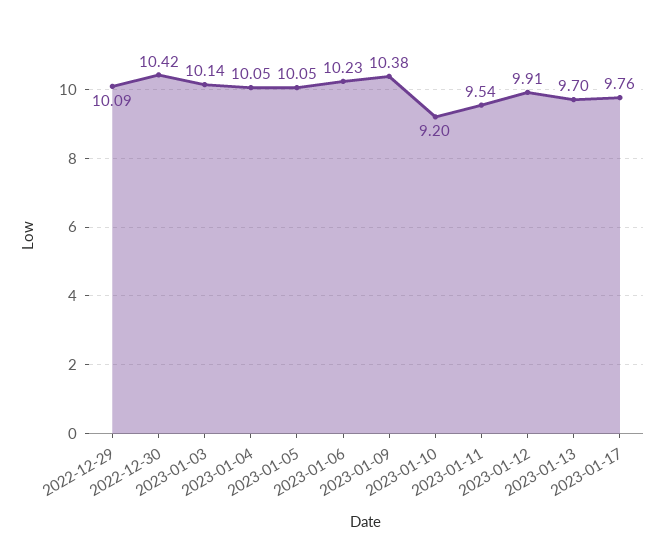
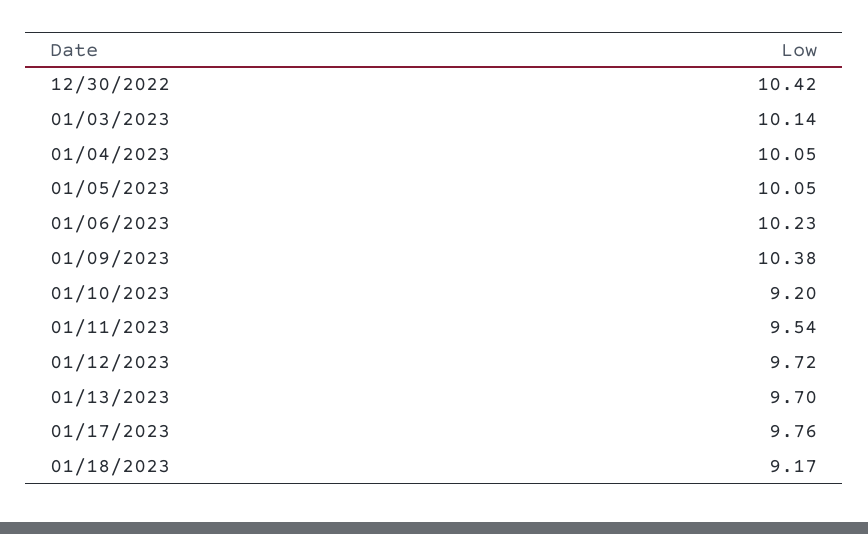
2022-12-29: 10.09 -> none
2023-01-12: 9.91 -> 9.72
01/18/2023: none -> 9.17

